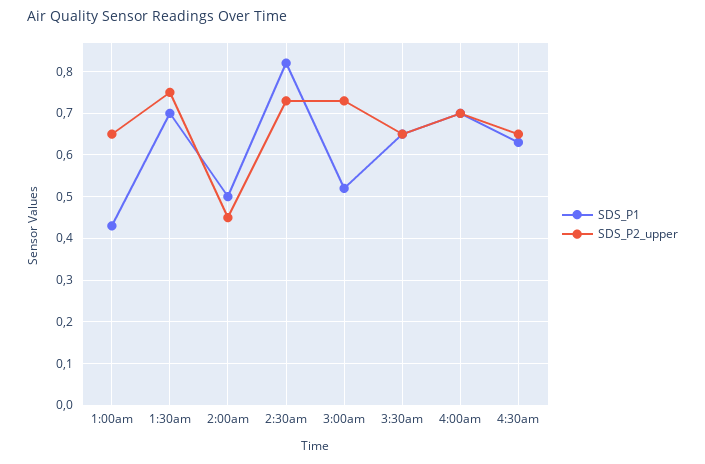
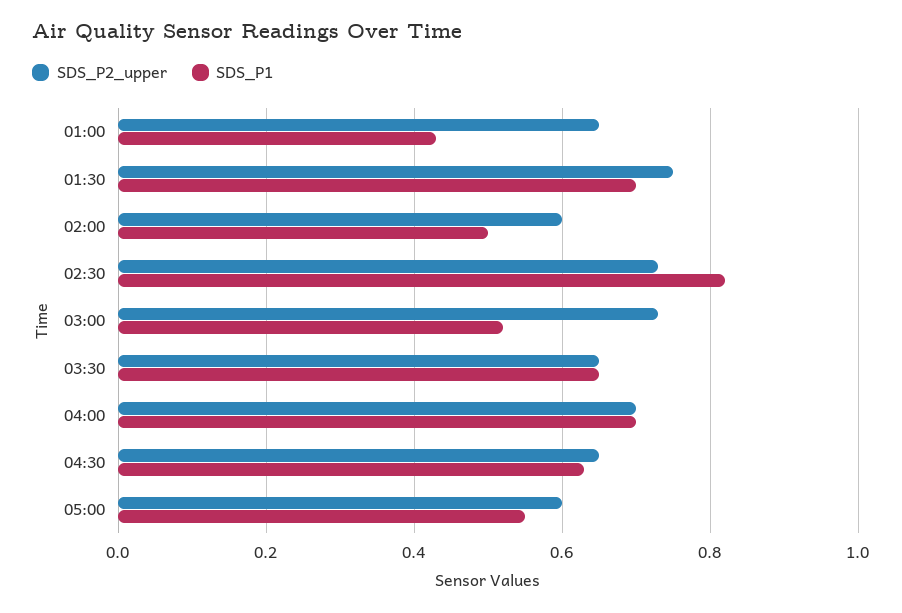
SDS_P2_upper, 2:00am: 0.45 -> 0.6
SDS_P2_upper, 05:00: none -> 0.6
SDS_P1, 05:00: none -> 0.55

